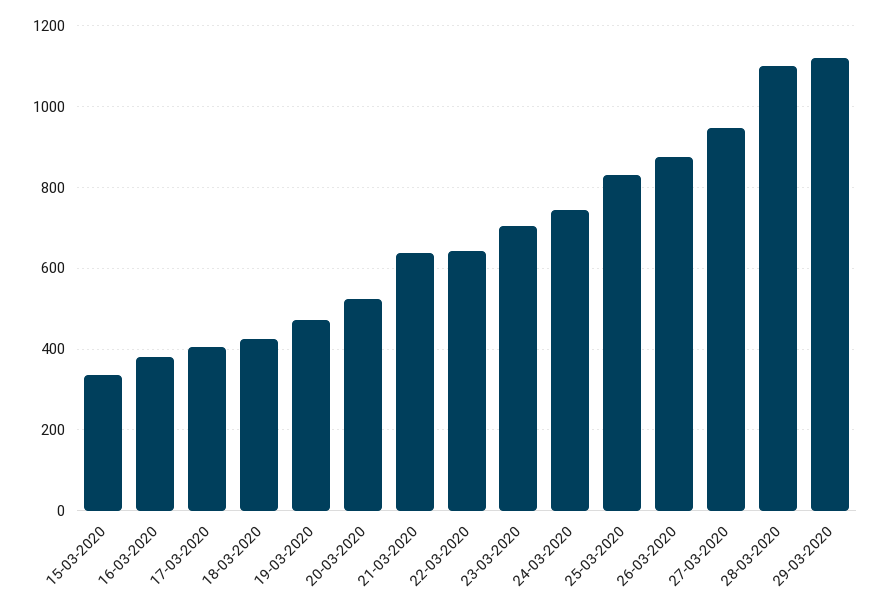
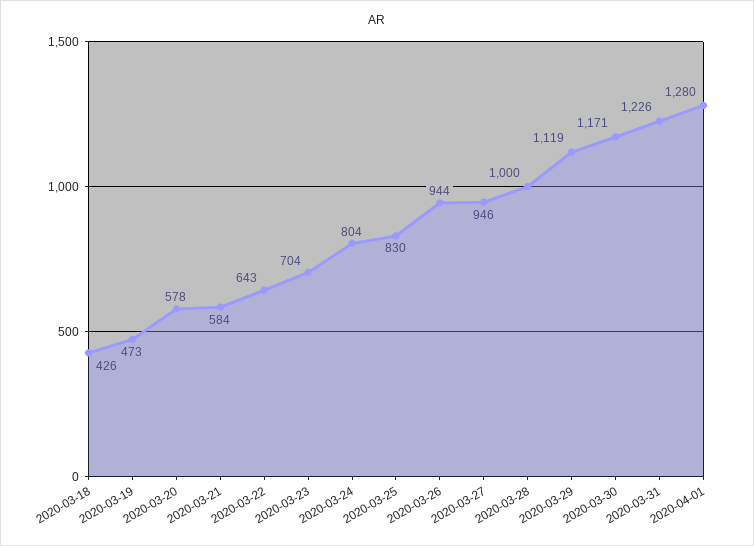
15-03-2020: 340 -> none
16-03-2020: 380 -> none
17-03-2020: 400 -> none
20-03-2020: 520 -> 578
21-03-2020: 640 -> 584
24-03-2020: 740 -> 804
26-03-2020: 880 -> 944
28-03-2020: 1100 -> 1000
2020-03-30: none -> 1171
2020-03-31: none -> 1226
2020-04-01: none -> 1280

